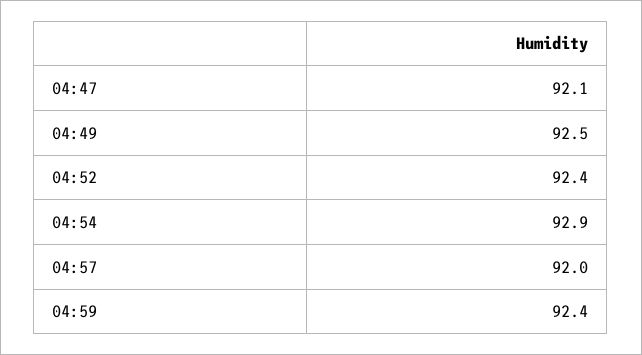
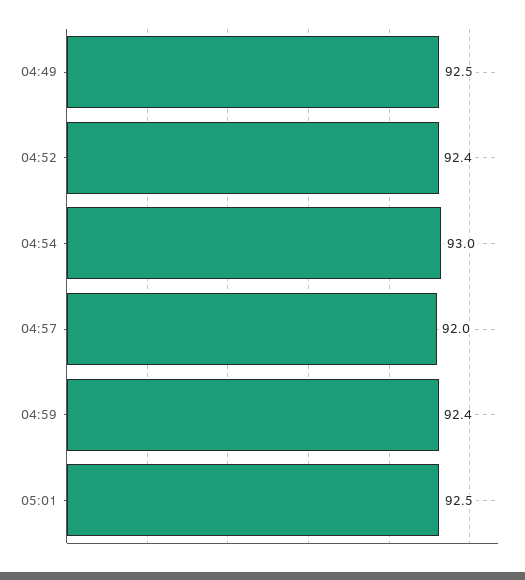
04:47: 92.1 -> none
04:54: 92.9 -> 93
05:01: none -> 92.5

